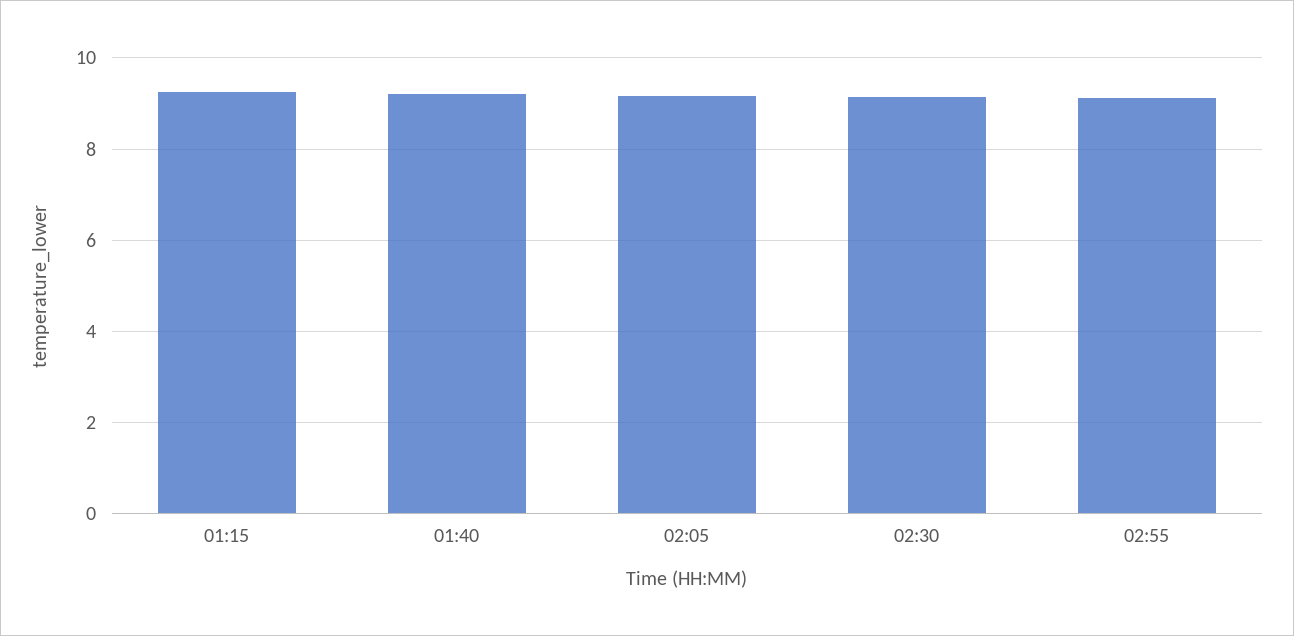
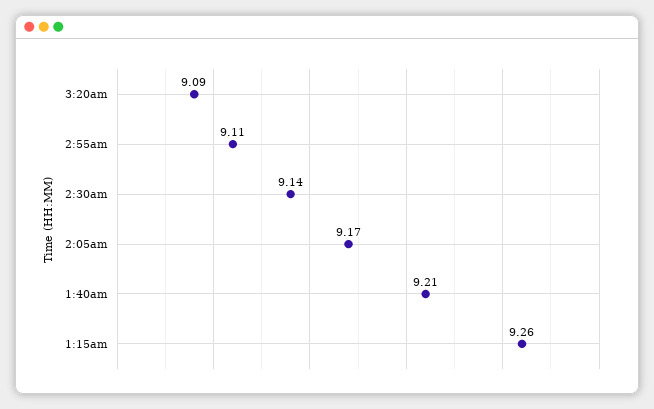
3:20am: none -> 9.09

